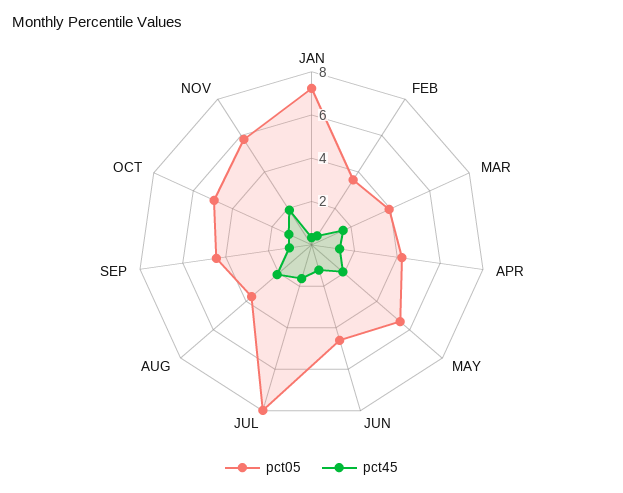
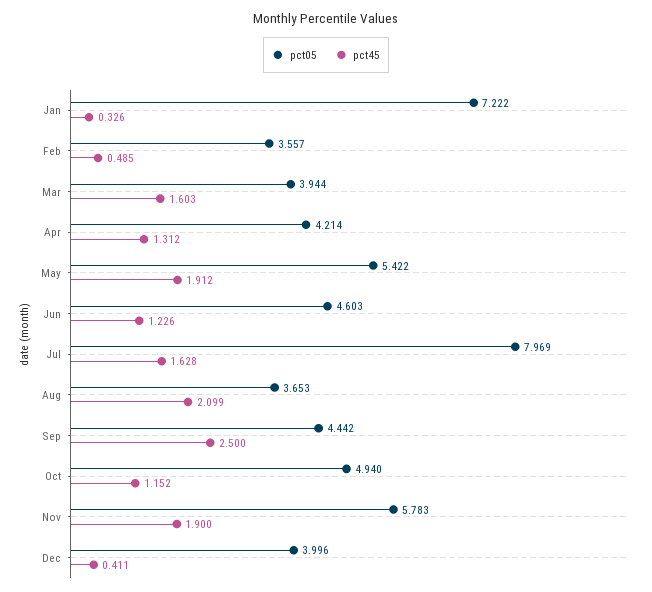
pct45, SEP: 1 -> 2.5
pct05, Dec: none -> 3.996
pct45, Dec: none -> 0.411

